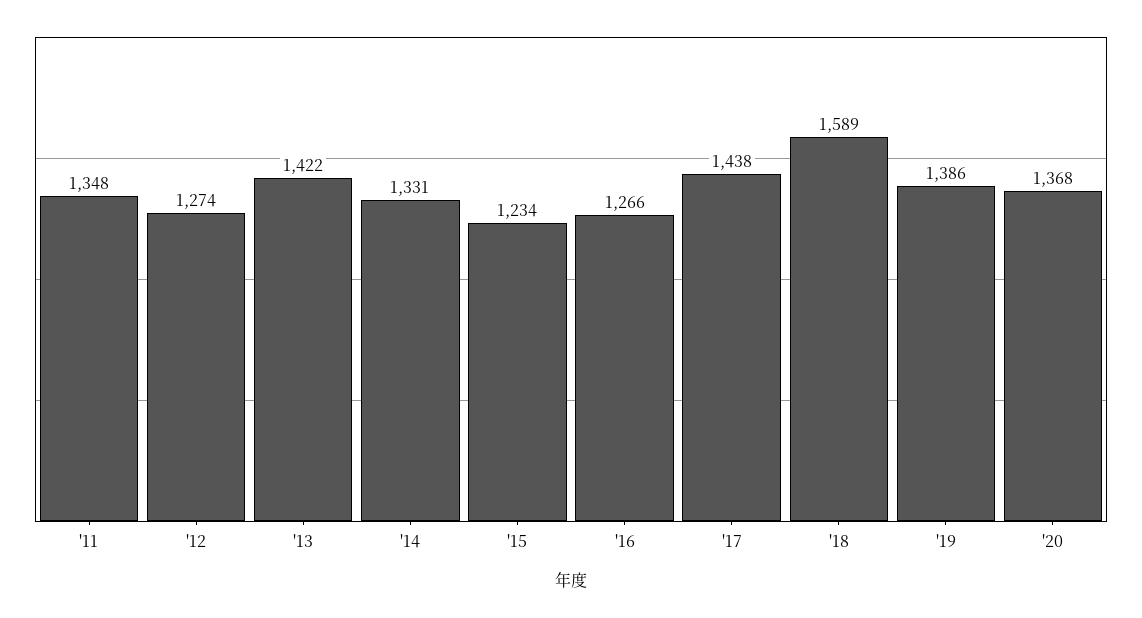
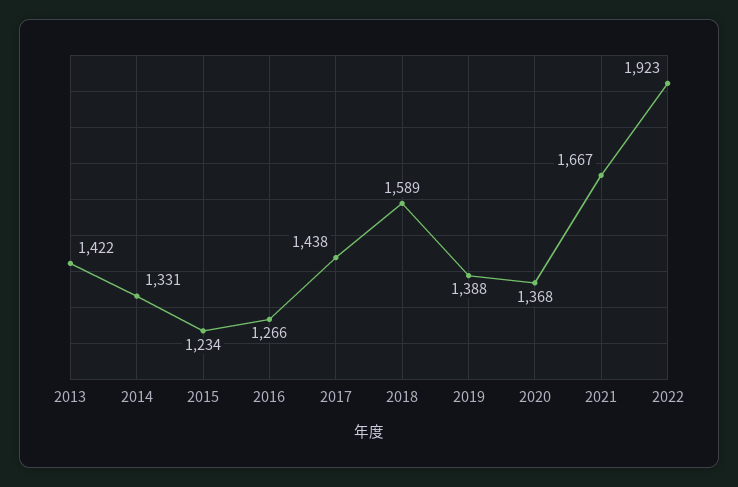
'11: 1348 -> none
'12: 1274 -> none
'19: 1386 -> 1388
2021: none -> 1667
2022: none -> 1923

